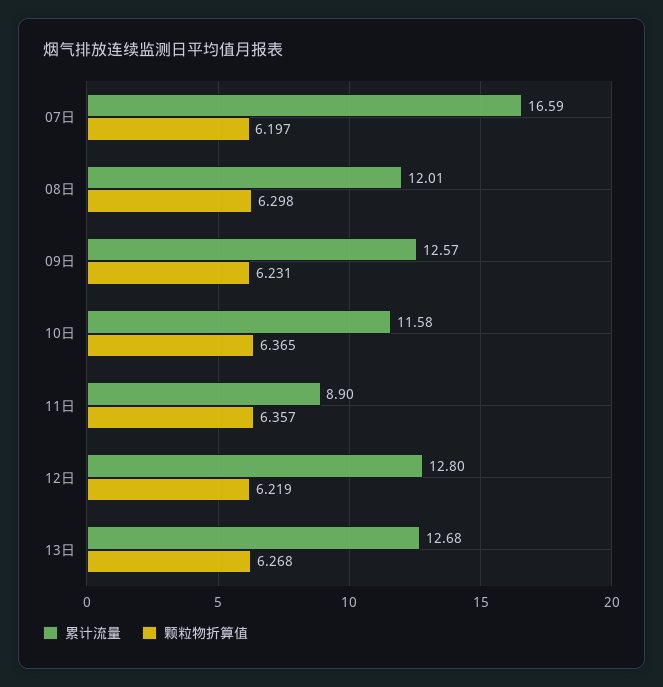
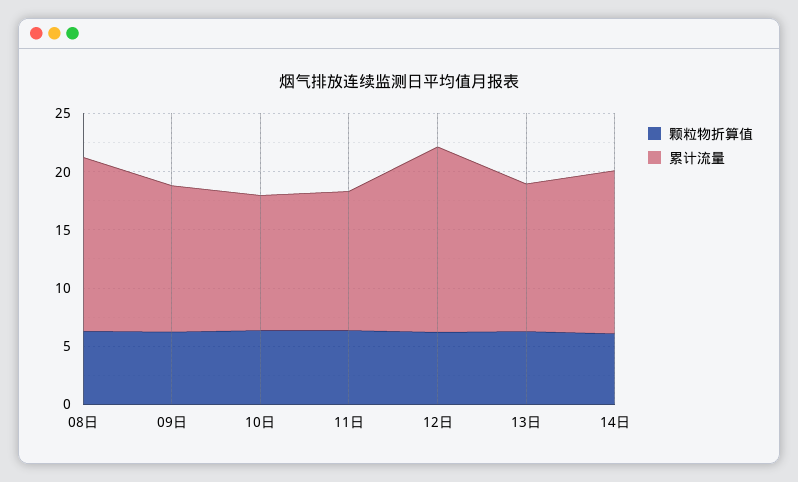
累计流量, 07日: 16.59 -> none
颗粒物折算值, 07日: 6.197 -> none
累计流量, 08日: 12.01 -> 15
累计流量, 11日: 8.9 -> 12
累计流量, 12日: 12.8 -> 16
颗粒物折算值, 14日: none -> 6
累计流量, 14日: none -> 14

